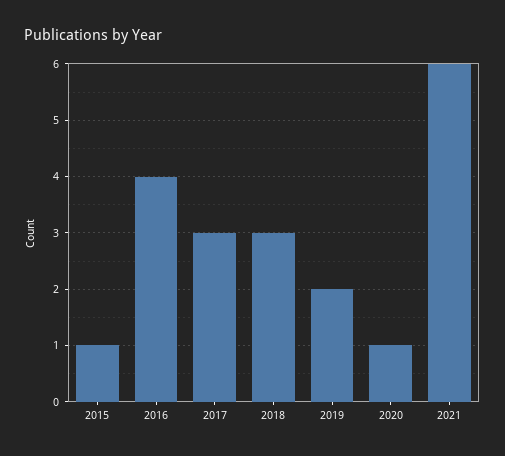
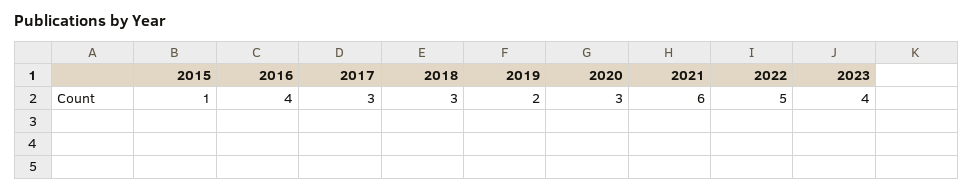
2020: 1 -> 3
2022: none -> 5
2023: none -> 4

